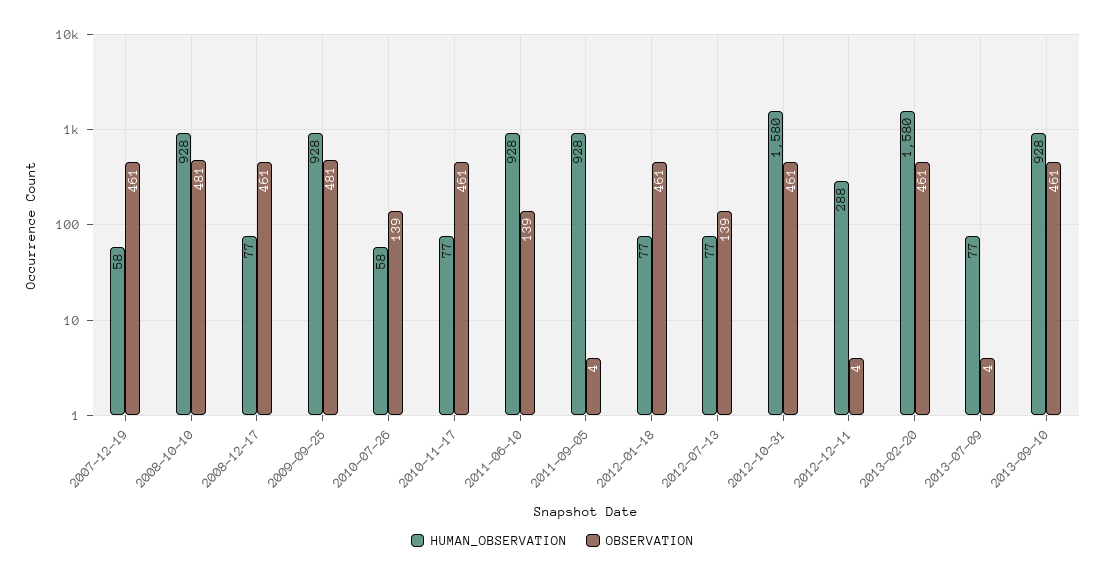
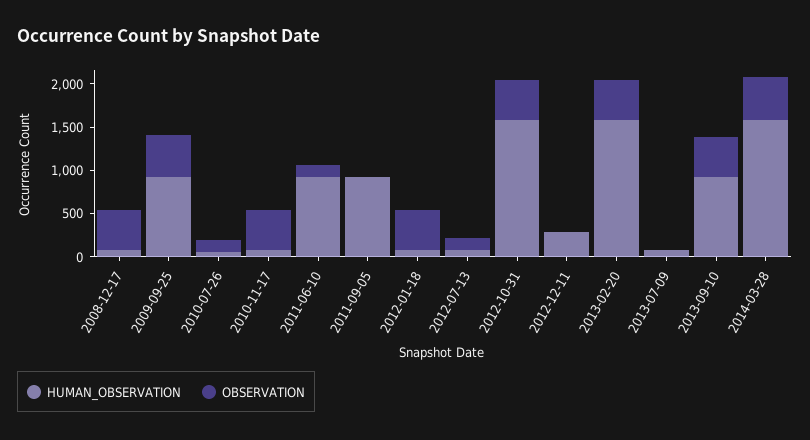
HUMAN_OBSERVATION, 2007-12-19: 58 -> none
OBSERVATION, 2007-12-19: 461 -> none
HUMAN_OBSERVATION, 2008-10-10: 928 -> none
OBSERVATION, 2008-10-10: 481 -> none
HUMAN_OBSERVATION, 2014-03-28: none -> 1600
OBSERVATION, 2014-03-28: none -> 500

